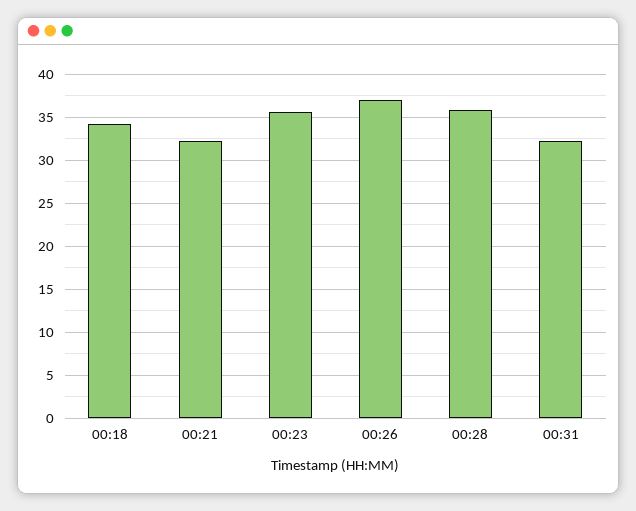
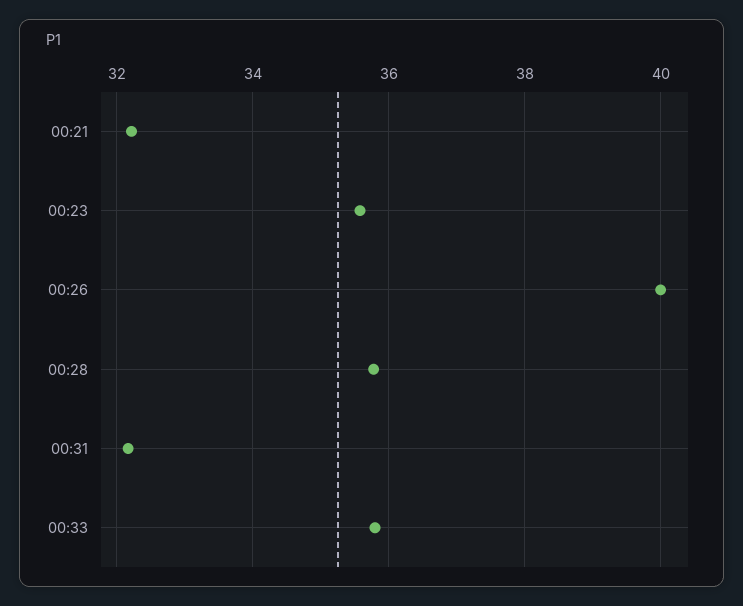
00:18: 34 -> none
00:26: 37 -> 40
00:33: none -> 35.8

